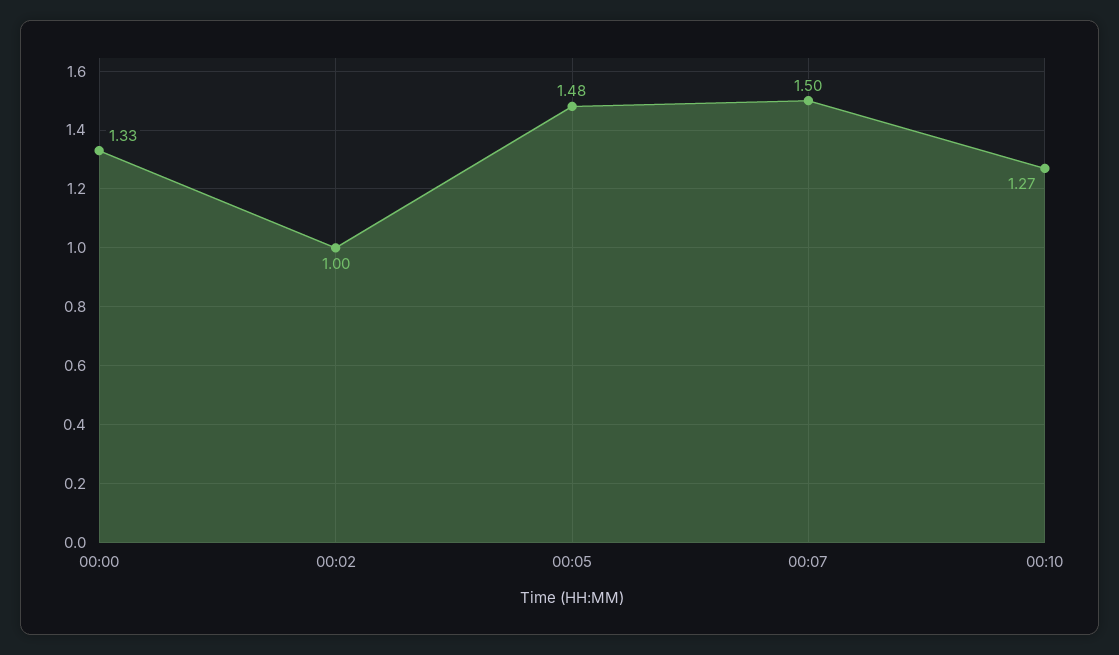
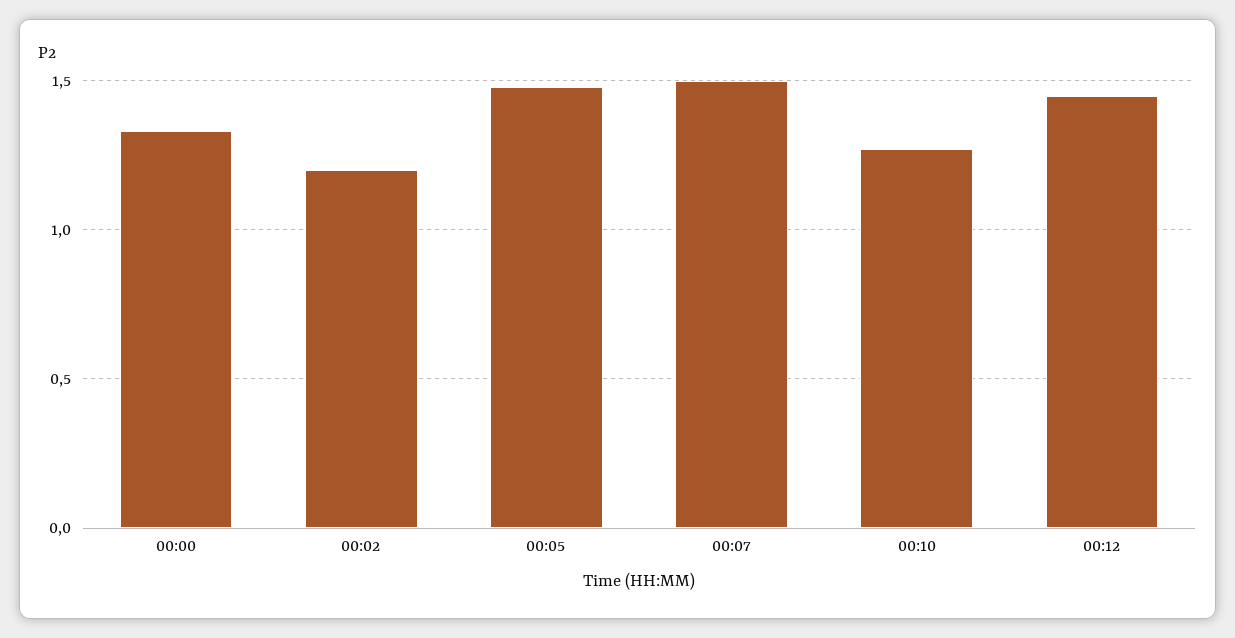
00:02: 1 -> 1.2
00:12: none -> 1.45

